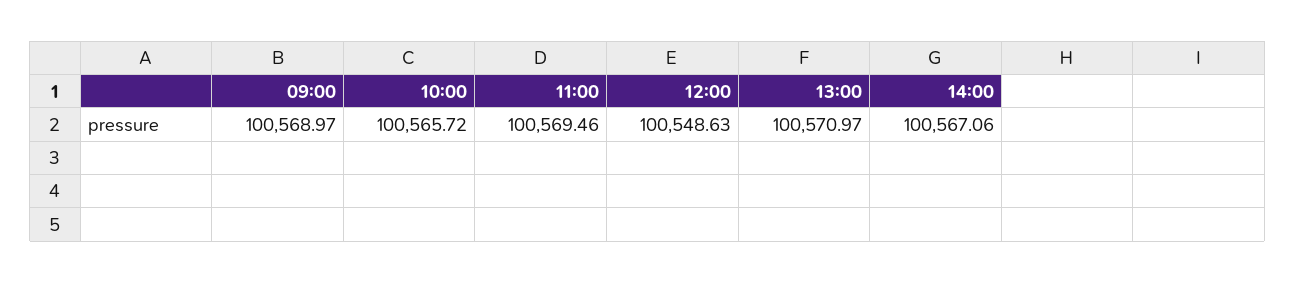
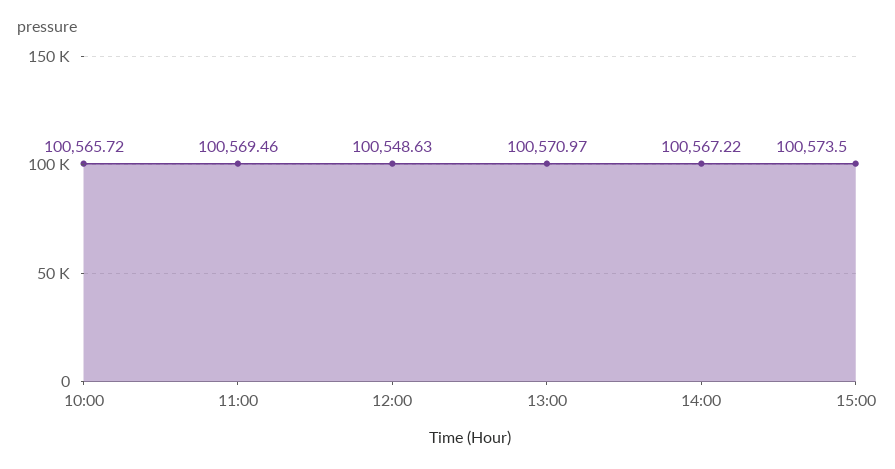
09:00: 100568.97 -> none
14:00: 100567.06 -> 100567.22
15:00: none -> 100573.5

